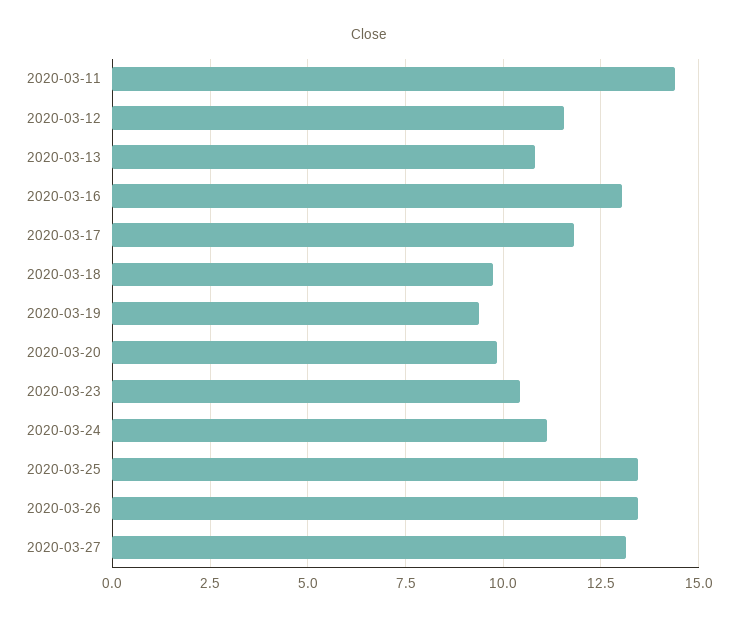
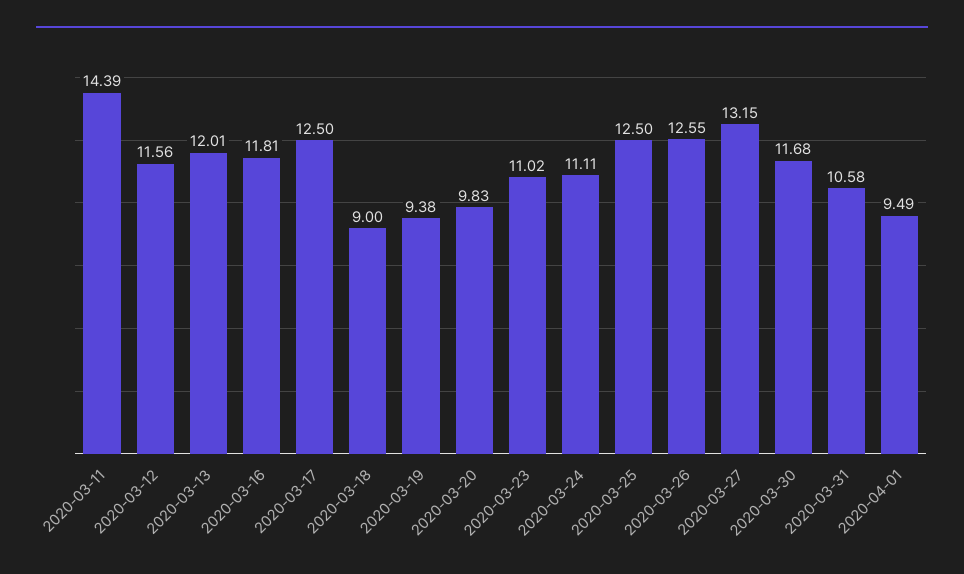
2020-03-13: 10.75 -> 12.01
2020-03-16: 13 -> 11.81
2020-03-17: 11.75 -> 12.5
2020-03-18: 9.75 -> 9
2020-03-23: 10.5 -> 11.02
2020-03-25: 13.5 -> 12.5
2020-03-26: 13.5 -> 12.55
2020-03-30: none -> 11.68
2020-03-31: none -> 10.58
2020-04-01: none -> 9.49

